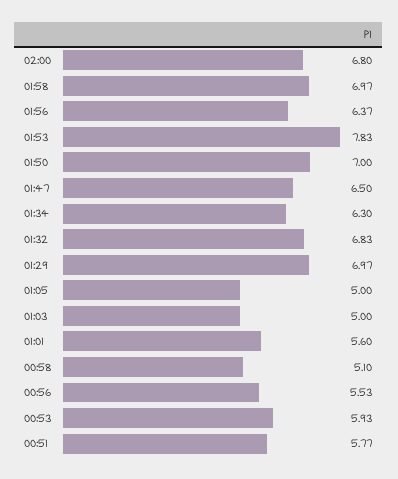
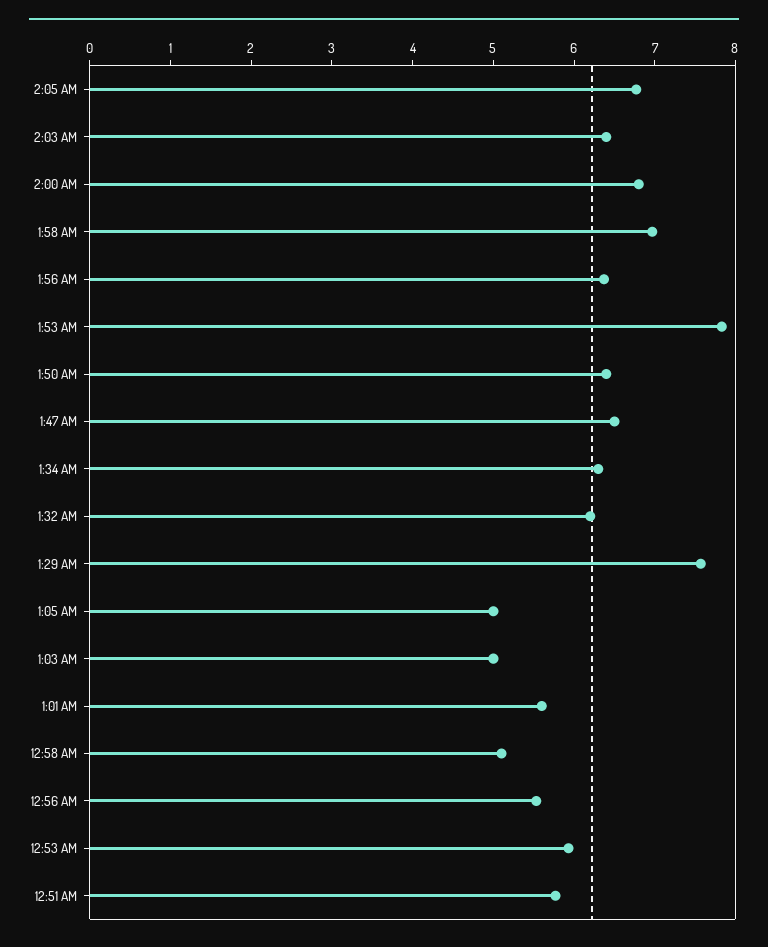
01:50: 7 -> 6.4
01:32: 6.83 -> 6.2
01:29: 6.97 -> 7.6
2:05 AM: none -> 6.8
2:03 AM: none -> 6.4

